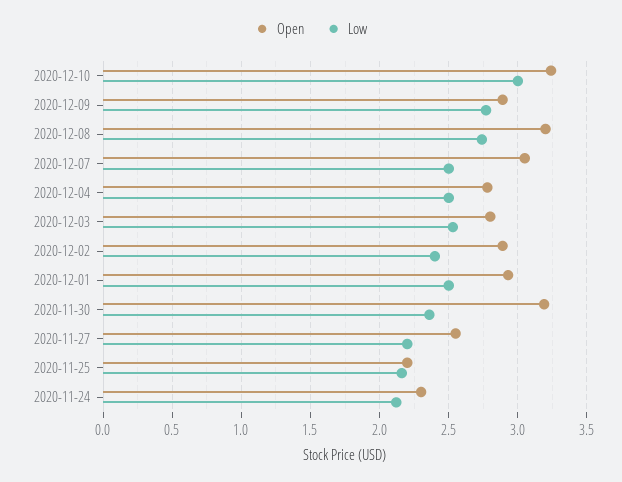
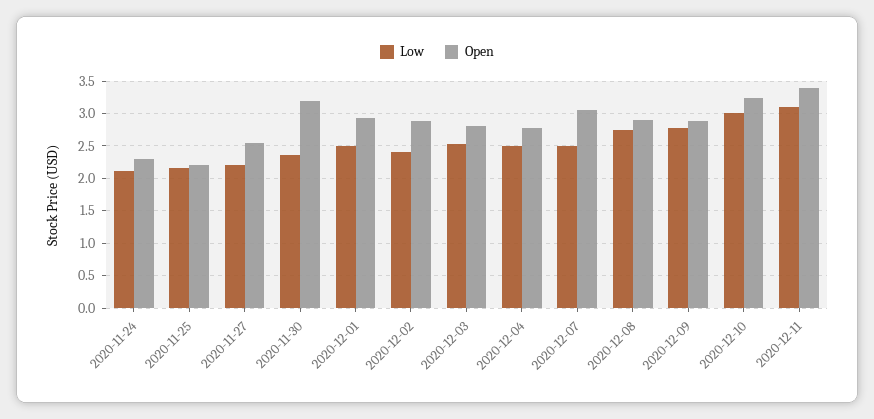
Open, 2020-12-08: 3.2 -> 2.9
Low, 2020-12-11: none -> 3.1
Open, 2020-12-11: none -> 3.4

